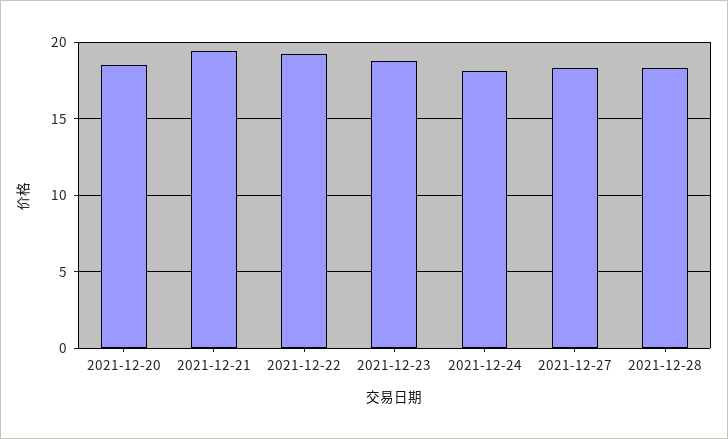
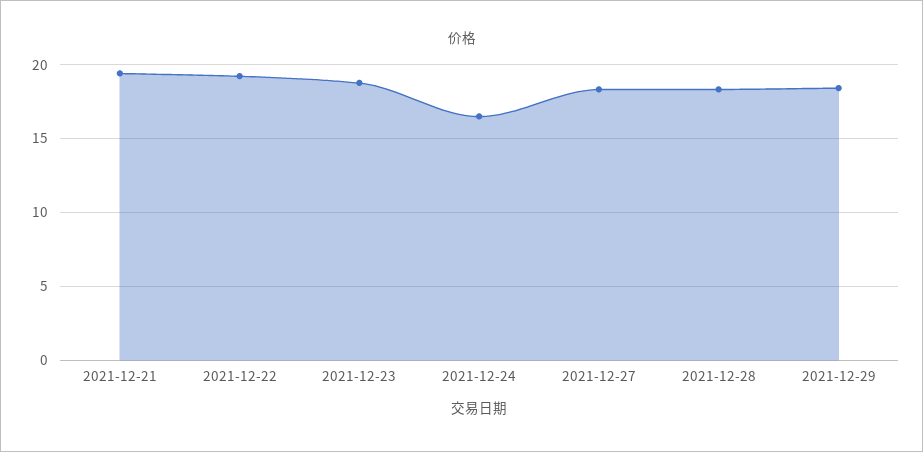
2021-12-20: 18.5 -> none
2021-12-24: 18 -> 16.5
2021-12-29: none -> 18.5

